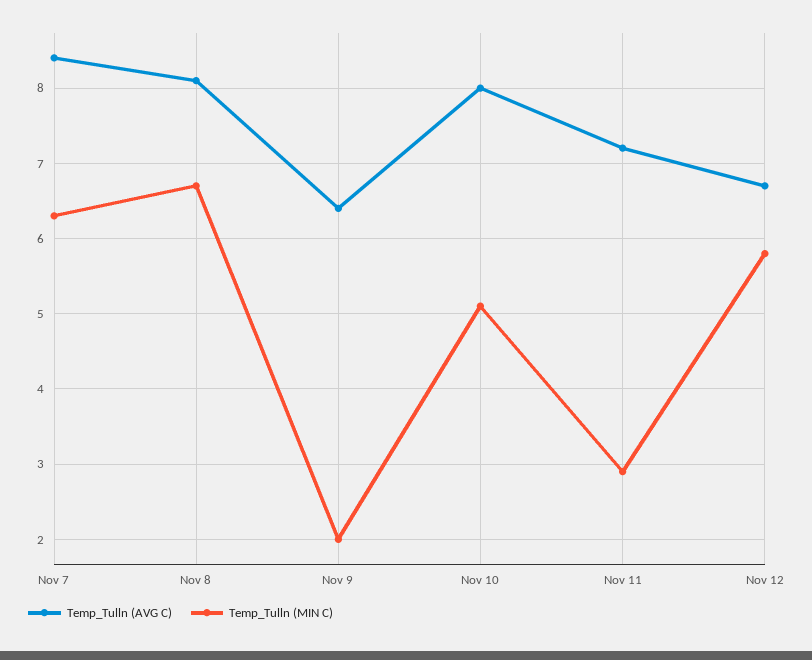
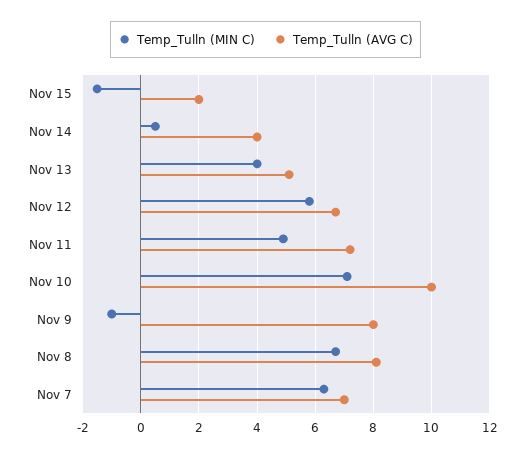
Temp_Tulln (AVG C), Nov 7: 8.4 -> 7
Temp_Tulln (AVG C), Nov 9: 6.4 -> 8
Temp_Tulln (MIN C), Nov 9: 2 -> -1
Temp_Tulln (AVG C), Nov 10: 8 -> 10
Temp_Tulln (MIN C), Nov 10: 5.1 -> 7
Temp_Tulln (MIN C), Nov 11: 2.9 -> 5
Temp_Tulln (MIN C), Nov 15: none -> -1.5
Temp_Tulln (AVG C), Nov 15: none -> 2
Temp_Tulln (MIN C), Nov 14: none -> 0.5
Temp_Tulln (AVG C), Nov 14: none -> 4
Temp_Tulln (MIN C), Nov 13: none -> 4
Temp_Tulln (AVG C), Nov 13: none -> 5

